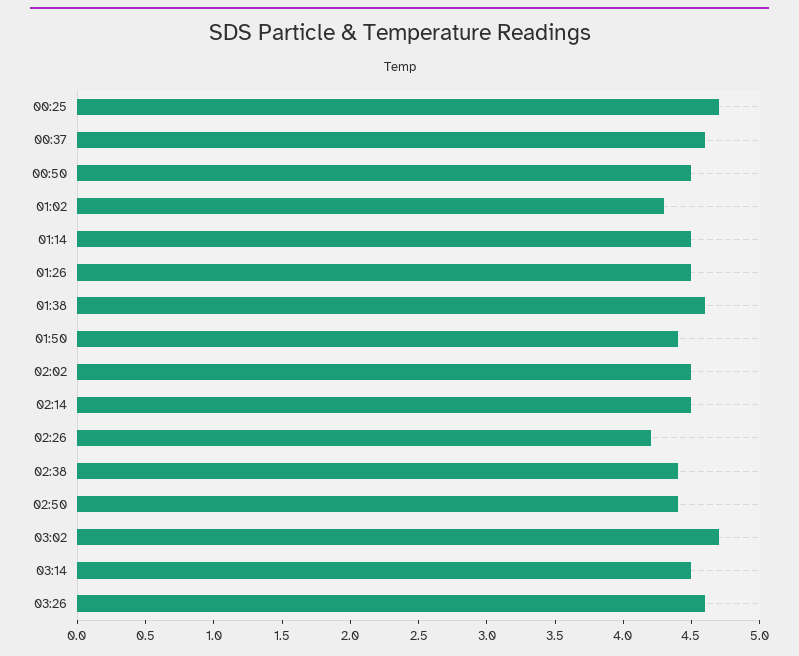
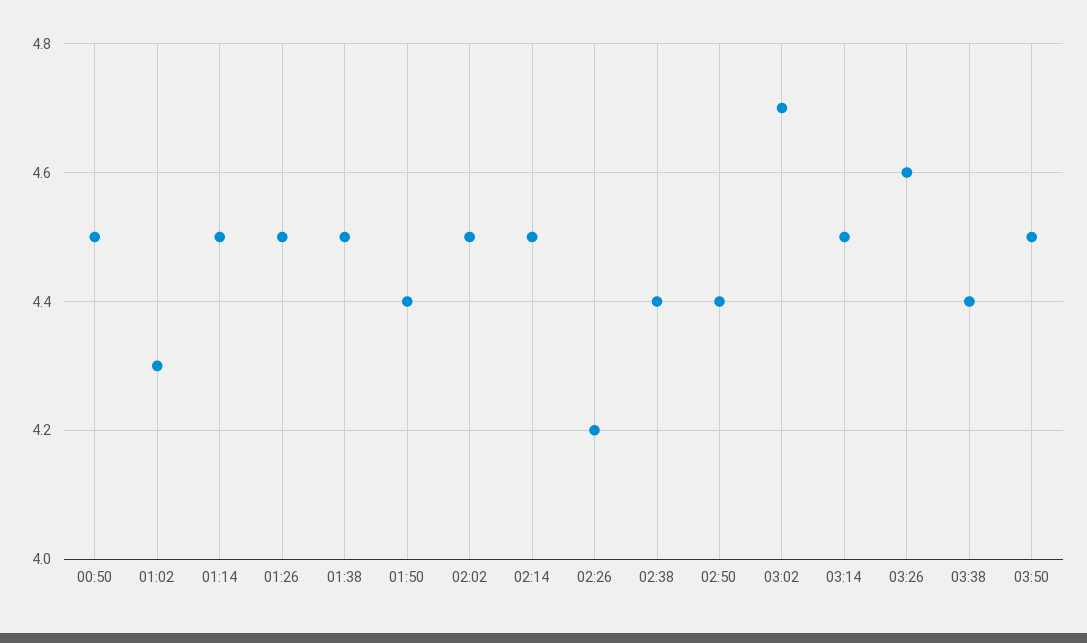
00:25: 4.7 -> none
00:37: 4.6 -> none
01:38: 4.6 -> 4.5
03:38: none -> 4.4
03:50: none -> 4.5

